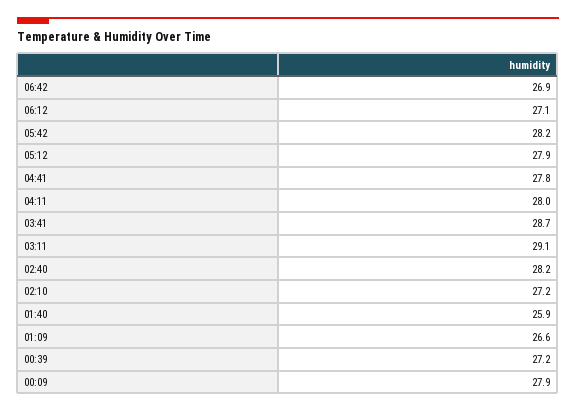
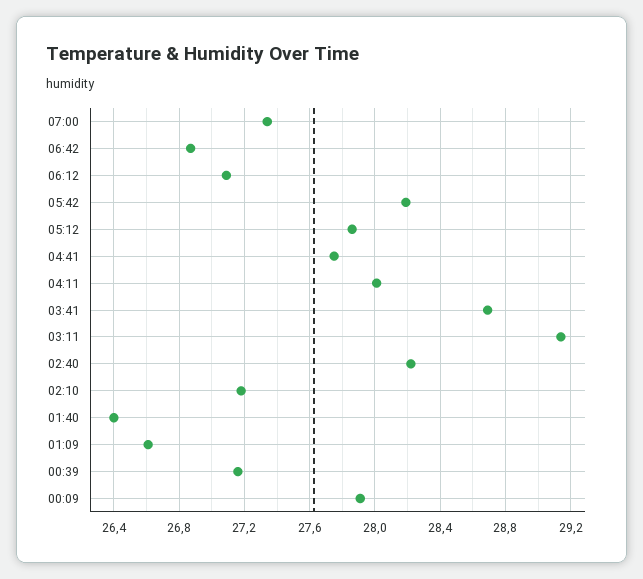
01:40: 25.9 -> 26.4
07:00: none -> 27.35

